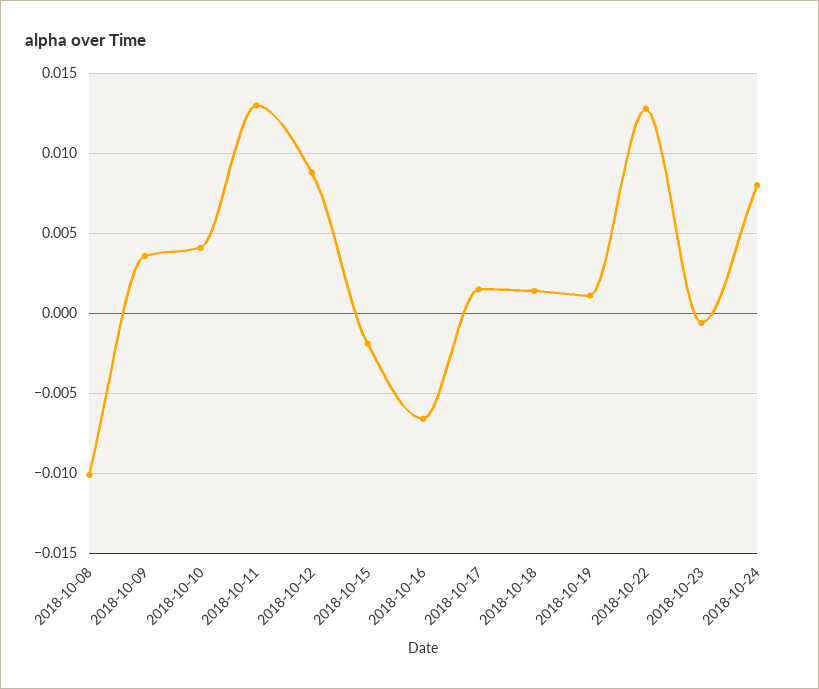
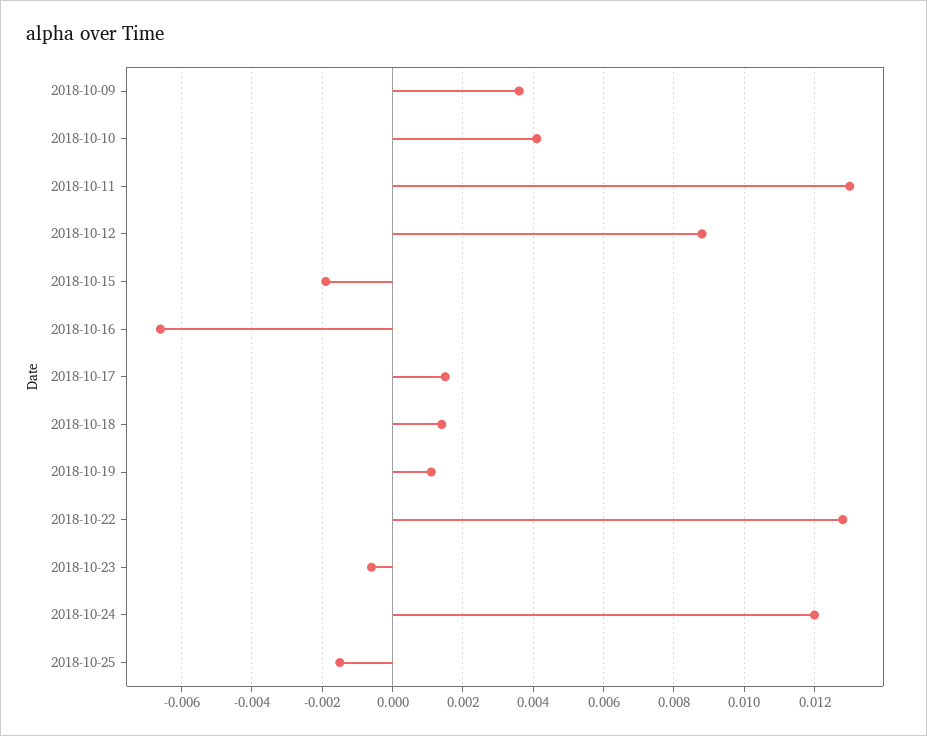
2018-10-08: -0.01 -> none
2018-10-24: 0.008 -> 0.012
2018-10-25: none -> -0.0015

